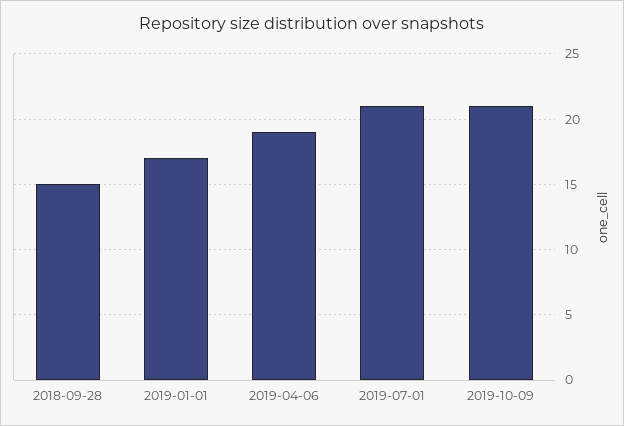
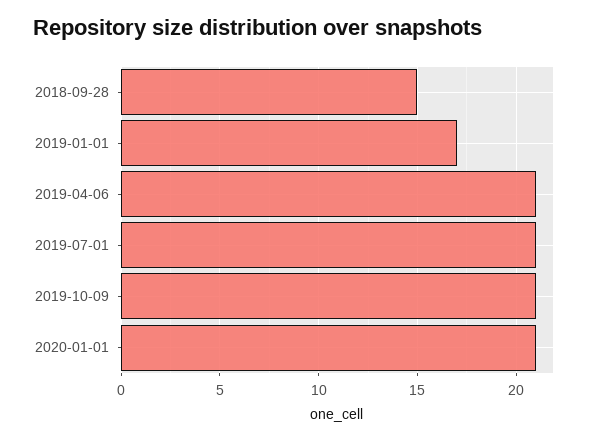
2019-04-06: 19 -> 21
2020-01-01: none -> 21

